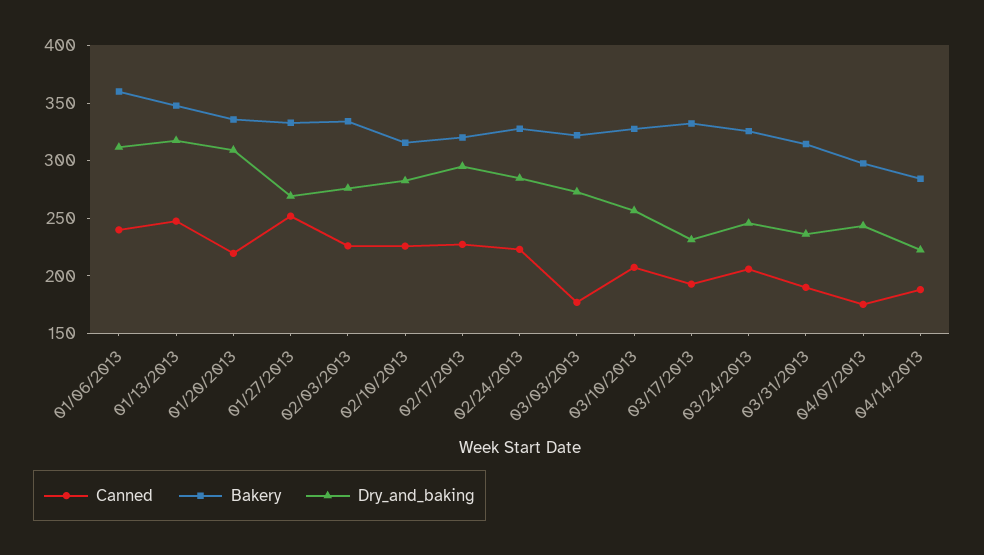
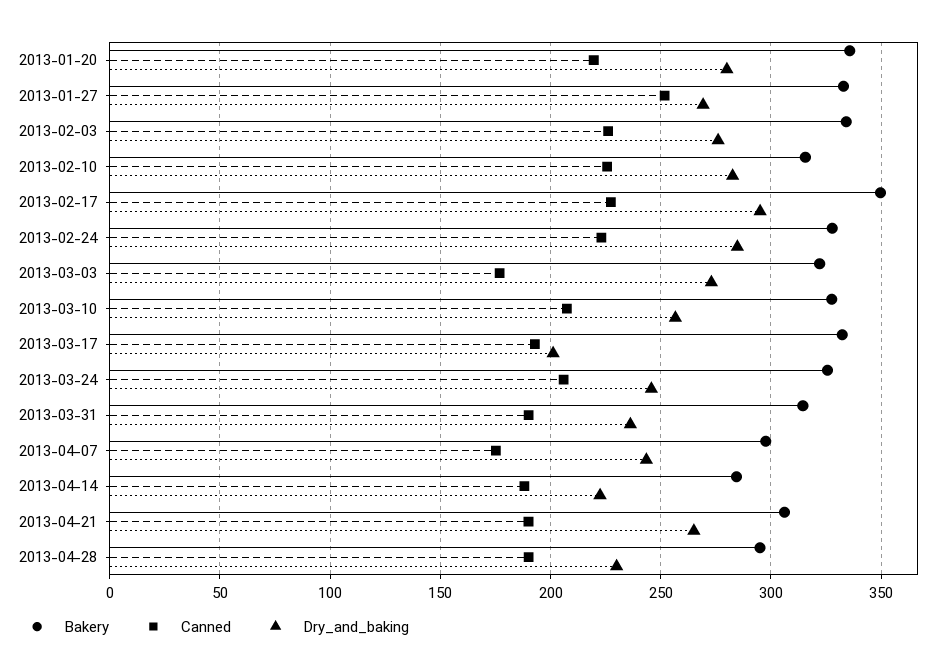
Canned, 01/06/2013: 240 -> none
Bakery, 01/06/2013: 360 -> none
Dry_and_baking, 01/06/2013: 310 -> none
Canned, 01/13/2013: 250 -> none
Bakery, 01/13/2013: 350 -> none
Dry_and_baking, 01/13/2013: 320 -> none
Dry_and_baking, 01/20/2013: 310 -> 280
Bakery, 02/17/2013: 320 -> 350
Dry_and_baking, 03/17/2013: 230 -> 200
Bakery, 2013-04-21: none -> 305
Canned, 2013-04-21: none -> 190
Dry_and_baking, 2013-04-21: none -> 265
Bakery, 2013-04-28: none -> 295
Canned, 2013-04-28: none -> 190
Dry_and_baking, 2013-04-28: none -> 230

